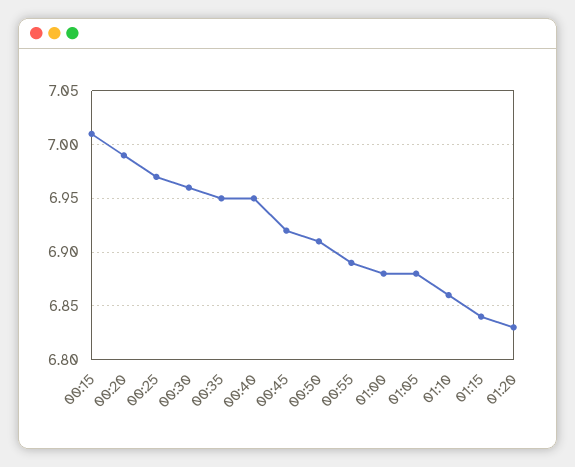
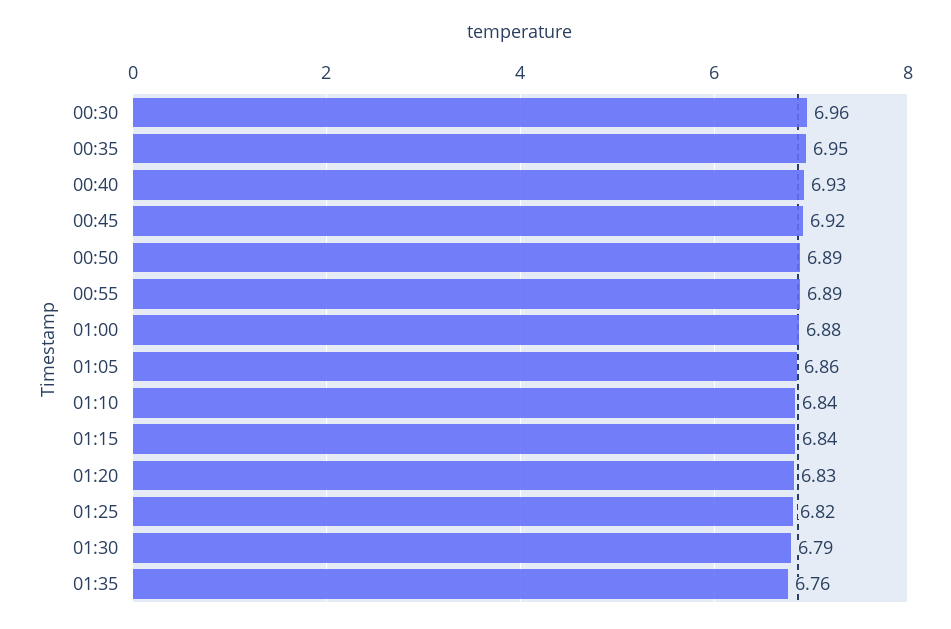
00:15: 7.01 -> none
00:20: 6.99 -> none
00:25: 6.97 -> none
00:40: 6.95 -> 6.93
00:50: 6.91 -> 6.89
01:05: 6.88 -> 6.86
01:10: 6.86 -> 6.84
01:25: none -> 6.82
01:30: none -> 6.79
01:35: none -> 6.76

